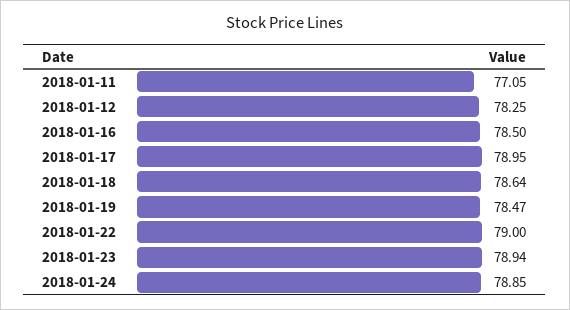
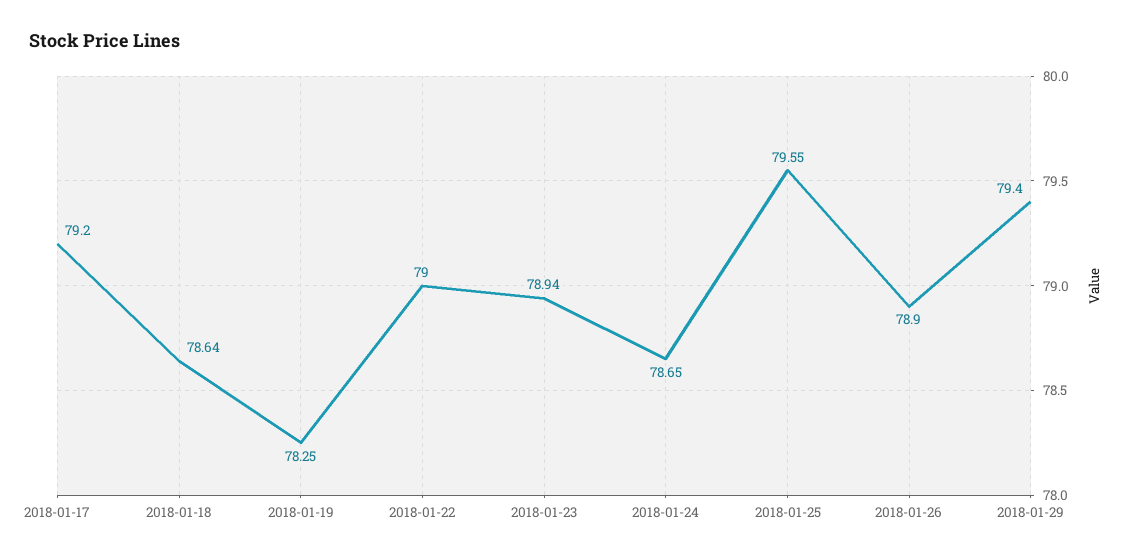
2018-01-11: 77.05 -> none
2018-01-12: 78.25 -> none
2018-01-16: 78.5 -> none
2018-01-17: 78.95 -> 79.2
2018-01-19: 78.47 -> 78.25
2018-01-24: 78.85 -> 78.65
2018-01-25: none -> 79.55
2018-01-26: none -> 78.9
2018-01-29: none -> 79.4

